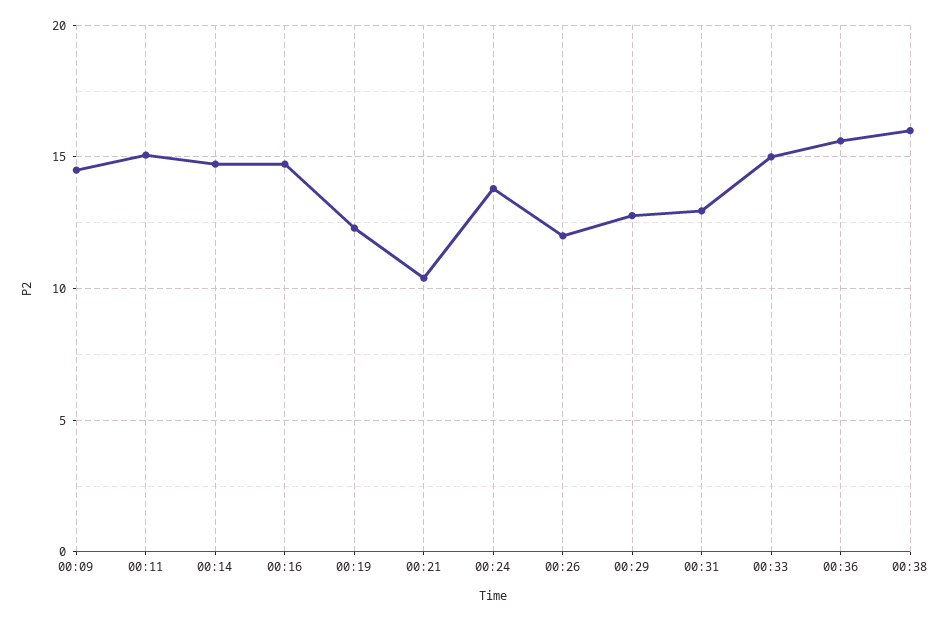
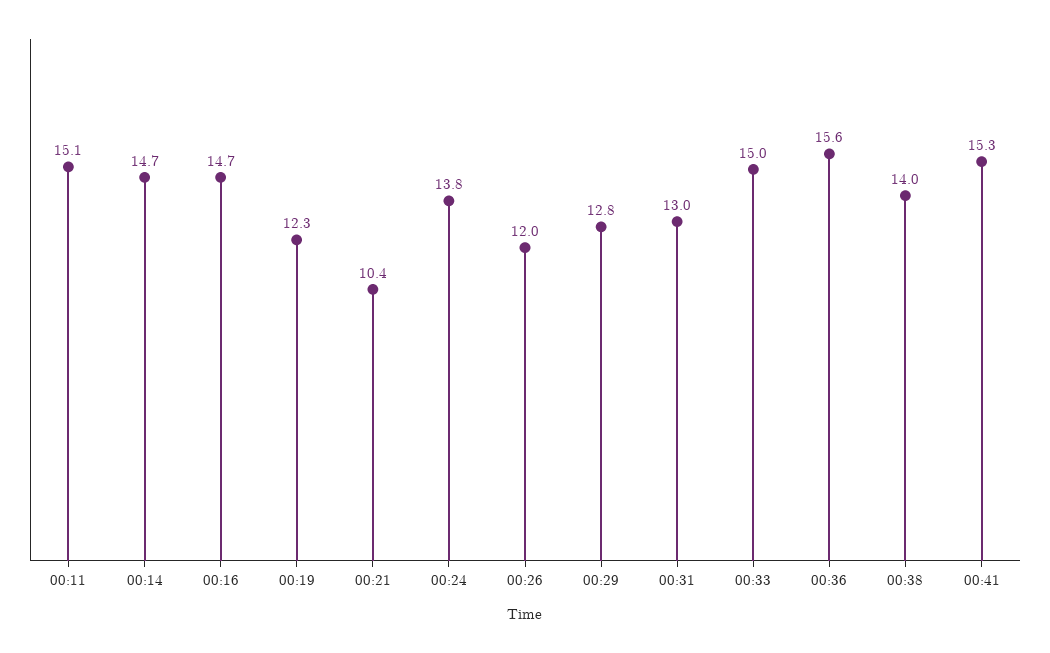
00:09: 14.5 -> none
00:38: 16 -> 14
00:41: none -> 15.3

